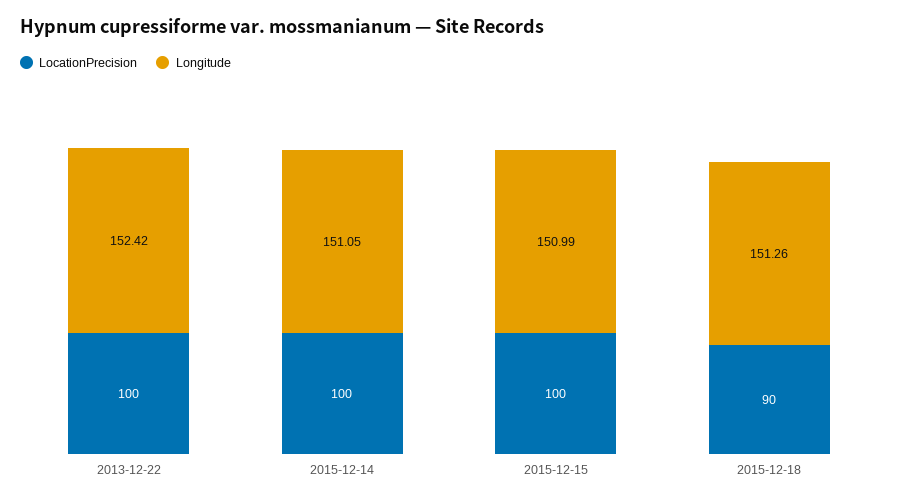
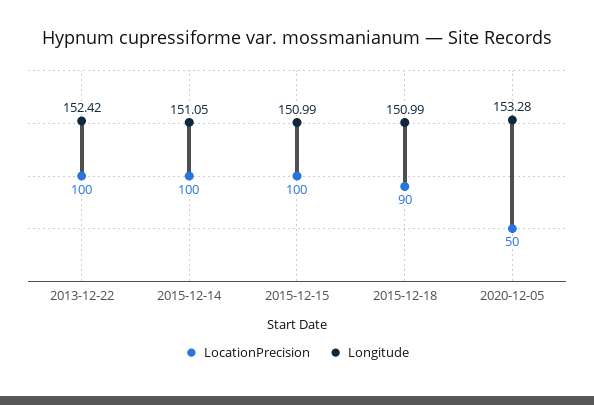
Longitude, 2015-12-18: 151.26 -> 150.99
LocationPrecision, 2020-12-05: none -> 50
Longitude, 2020-12-05: none -> 153.28

